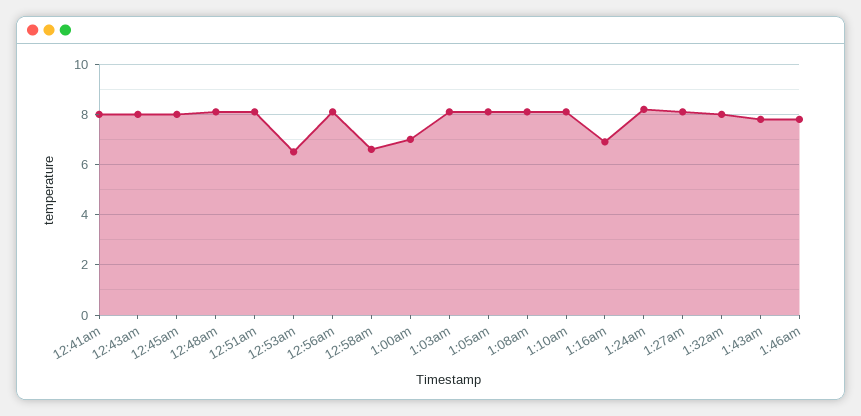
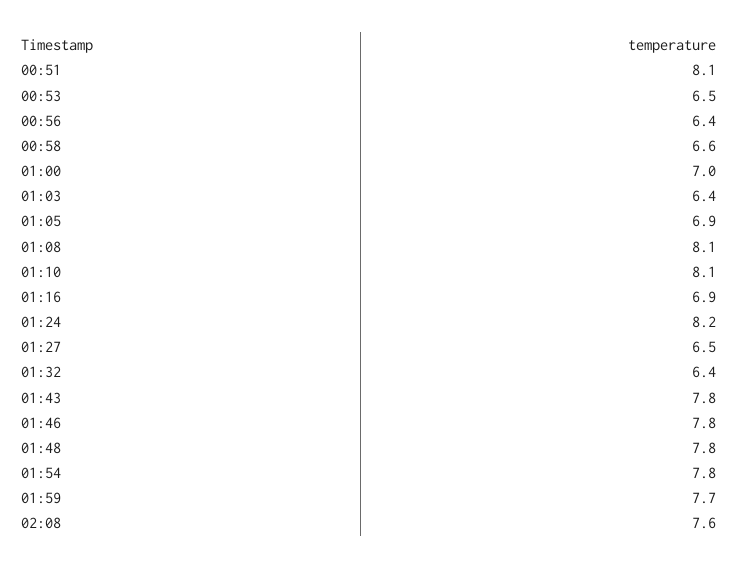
12:41am: 8 -> none
12:43am: 8 -> none
12:45am: 8 -> none
12:48am: 8 -> none
12:56am: 8 -> 6.4
1:03am: 8 -> 6.4
1:05am: 8 -> 6.9
1:27am: 8 -> 6.5
1:32am: 8 -> 6.4
01:48: none -> 7.8
01:54: none -> 7.8
01:59: none -> 7.7
02:08: none -> 7.6

